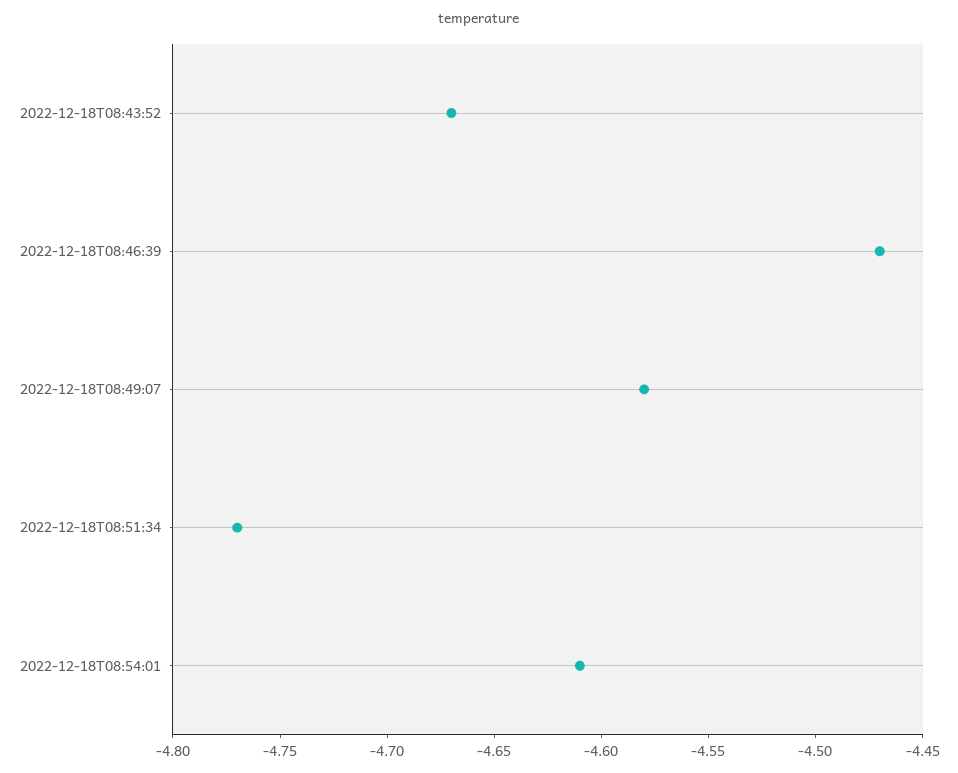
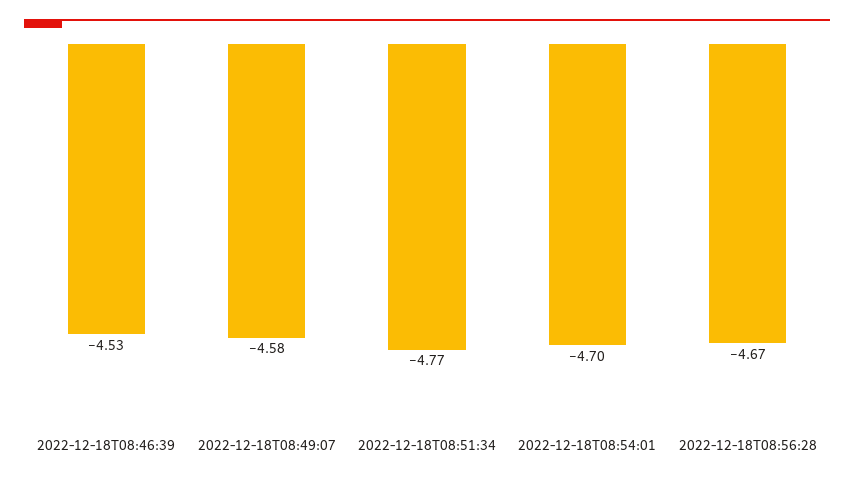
2022-12-18T08:43:52: -4.67 -> none
2022-12-18T08:46:39: -4.47 -> -4.53
2022-12-18T08:54:01: -4.61 -> -4.7
2022-12-18T08:56:28: none -> -4.67

